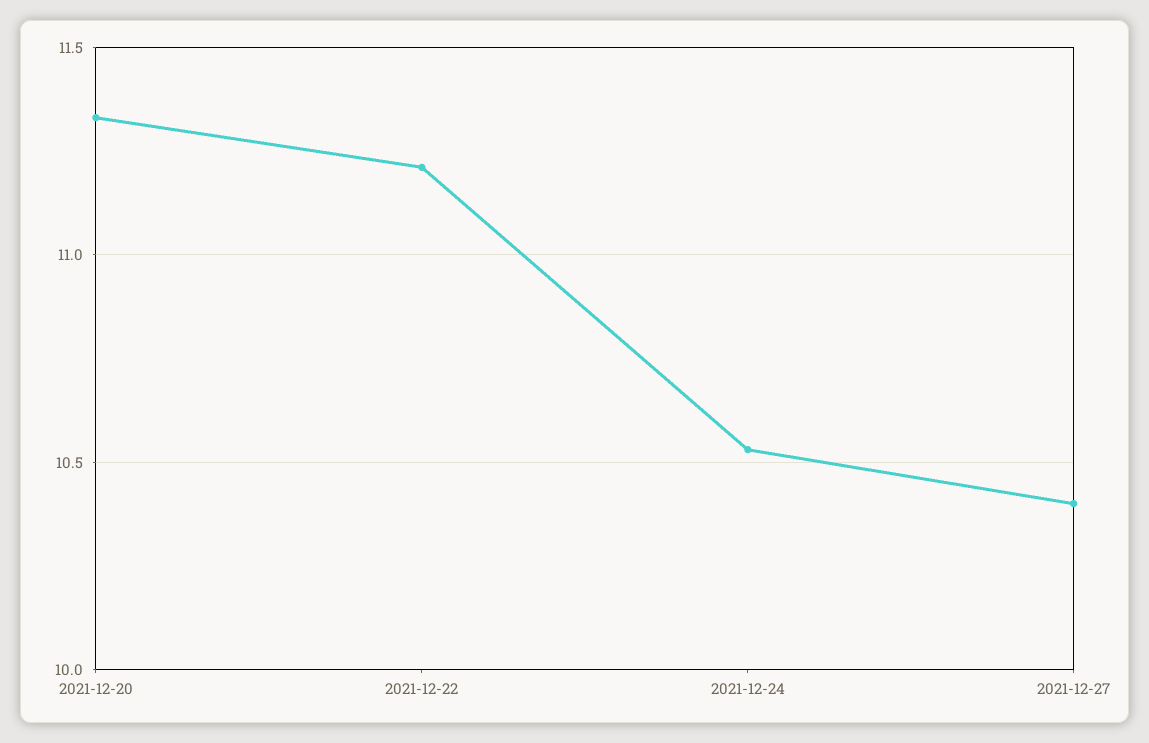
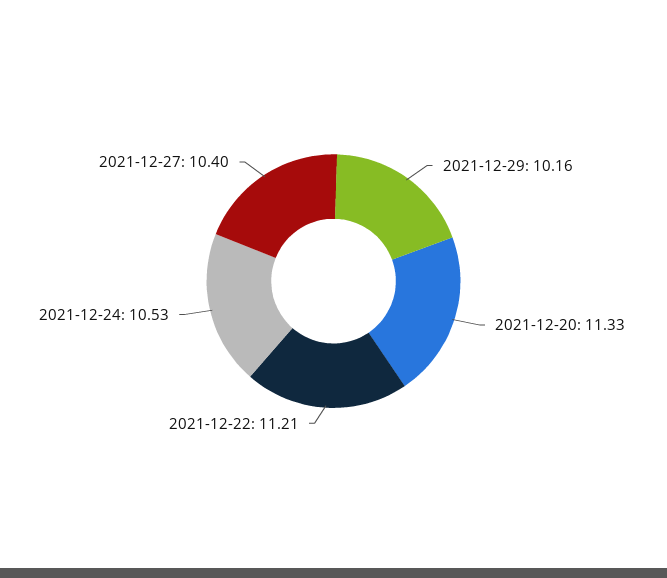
2021-12-29: none -> 10.16

